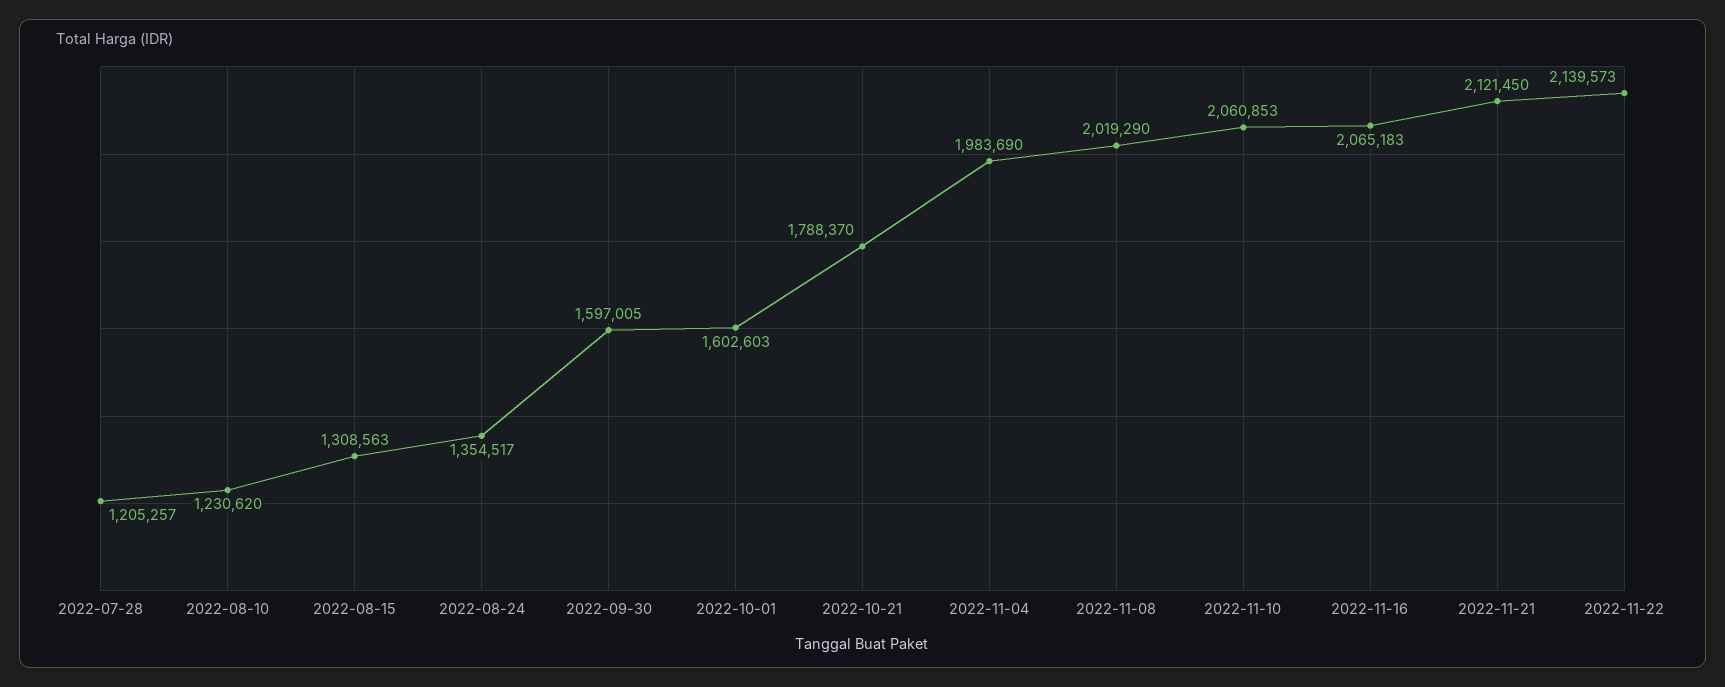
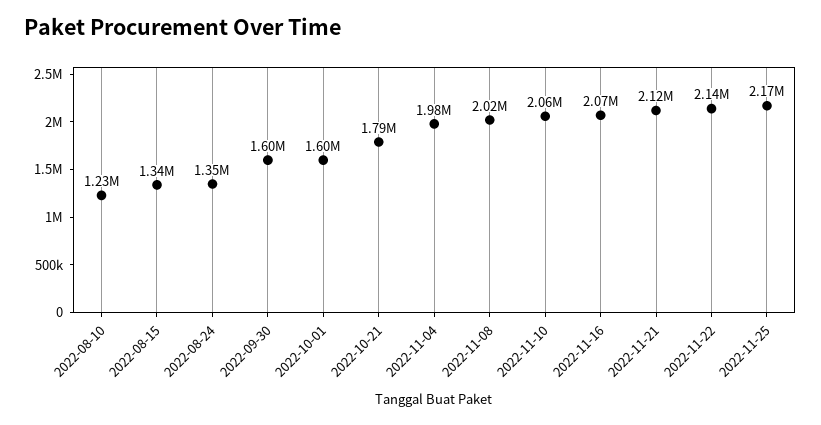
2022-07-28: 1205257 -> none
2022-08-15: 1308563 -> 1340000
2022-11-25: none -> 2170000

